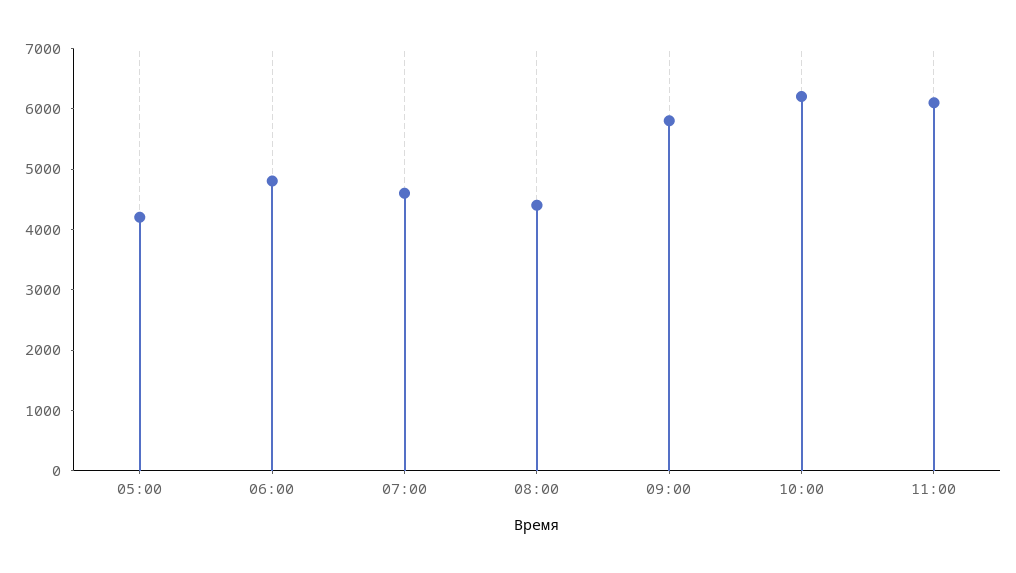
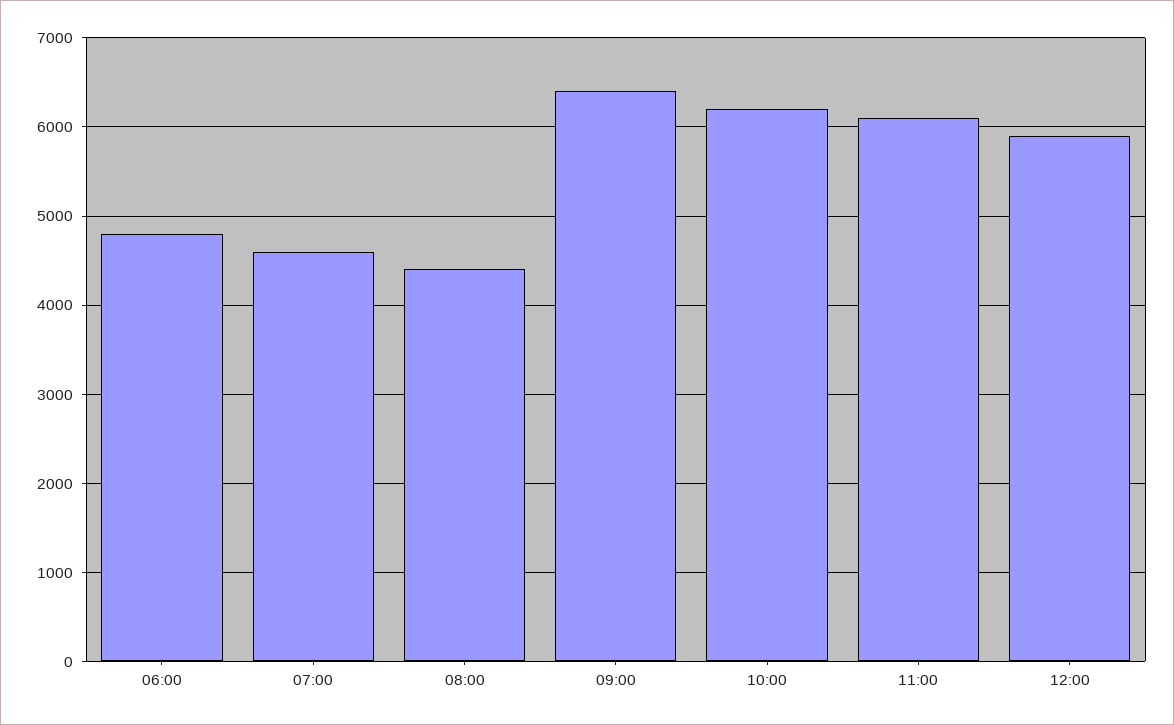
05:00: 4200 -> none
09:00: 5800 -> 6400
12:00: none -> 5900

